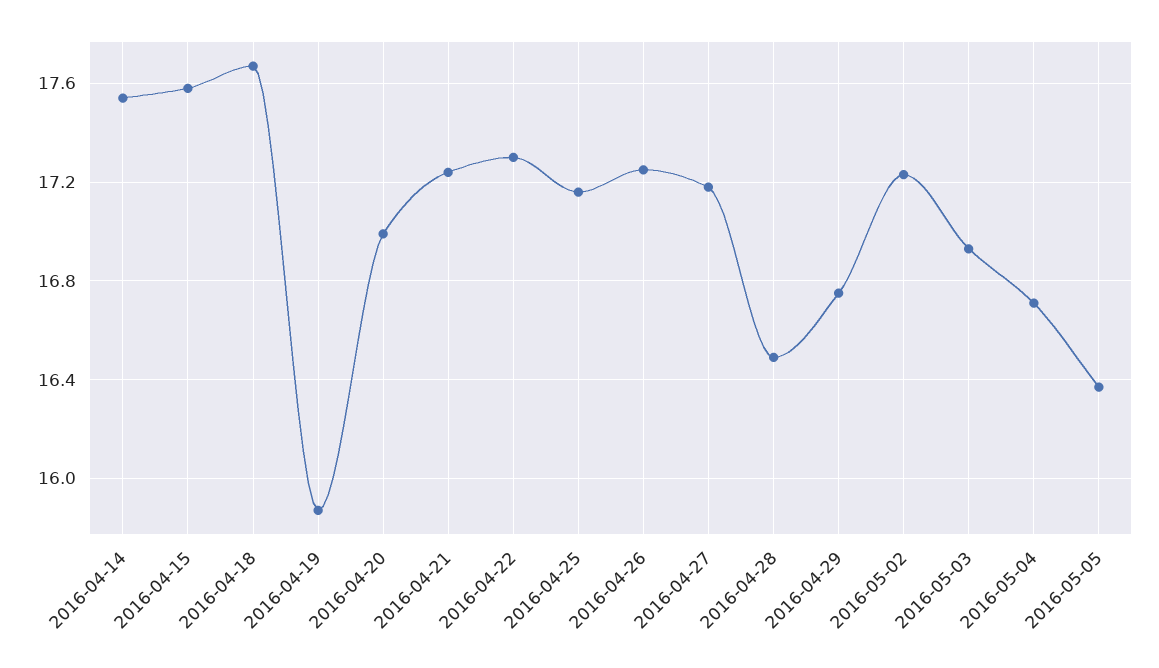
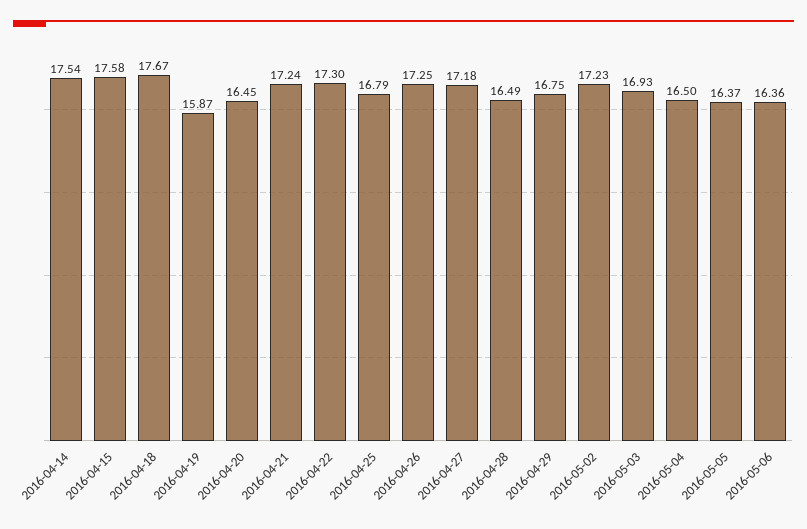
2016-04-20: 17 -> 16.45
2016-04-25: 17.15 -> 16.79
2016-05-04: 16.7 -> 16.5
2016-05-06: none -> 16.36

